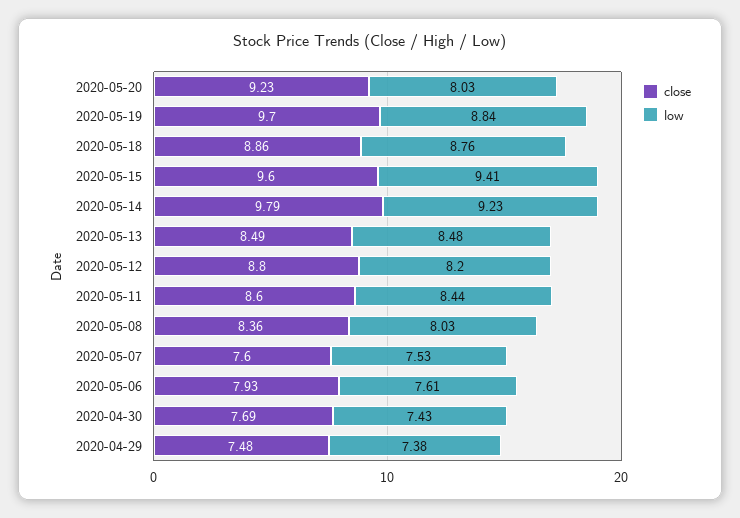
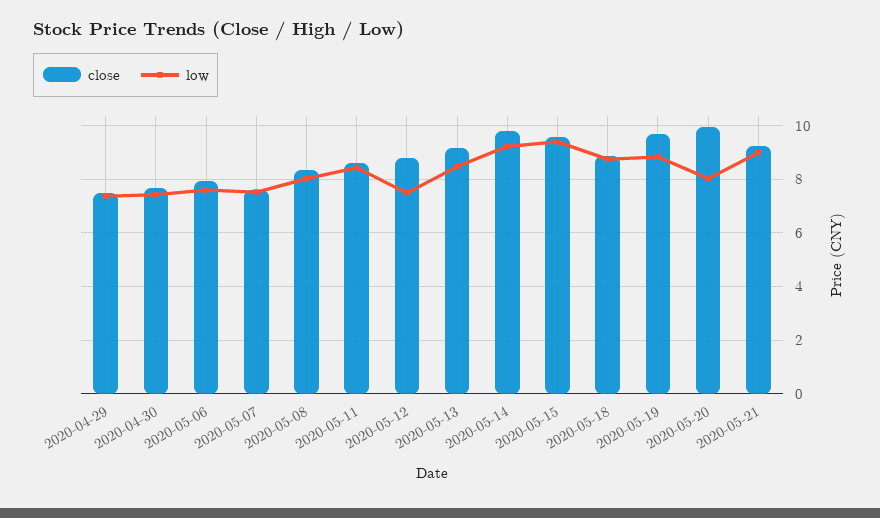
close, 2020-05-20: 9.23 -> 10
close, 2020-05-13: 8.49 -> 9.25
low, 2020-05-12: 8.2 -> 7.5
close, 2020-05-21: none -> 9.25
low, 2020-05-21: none -> 9

